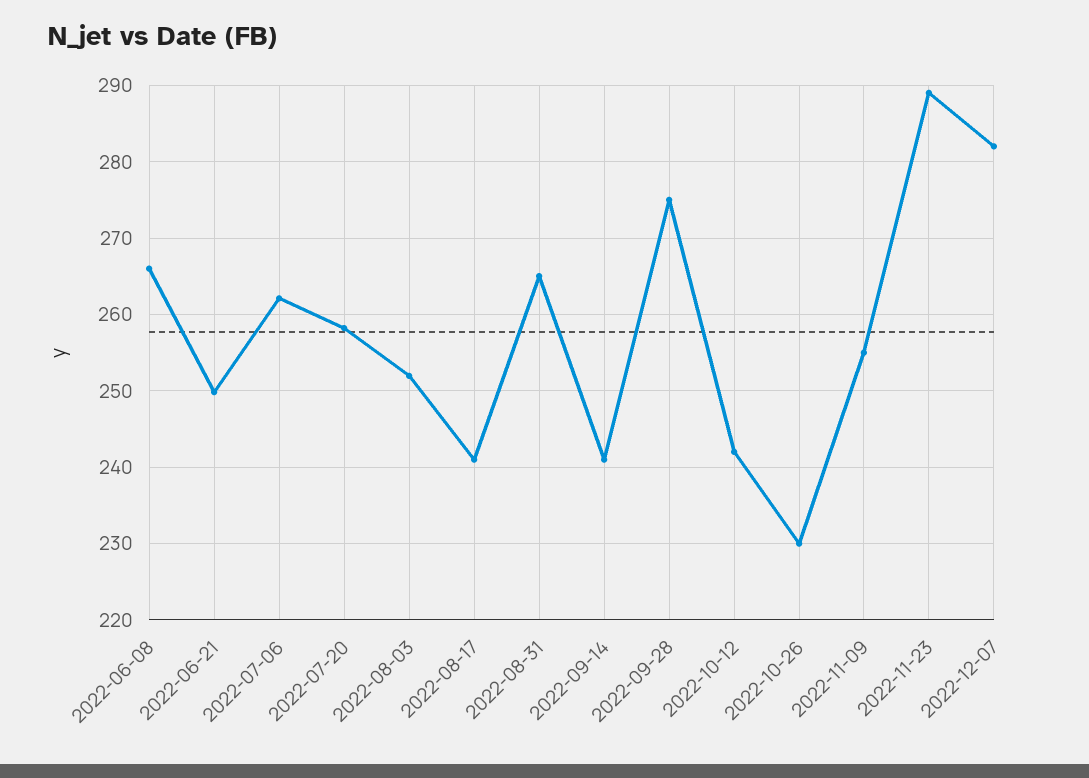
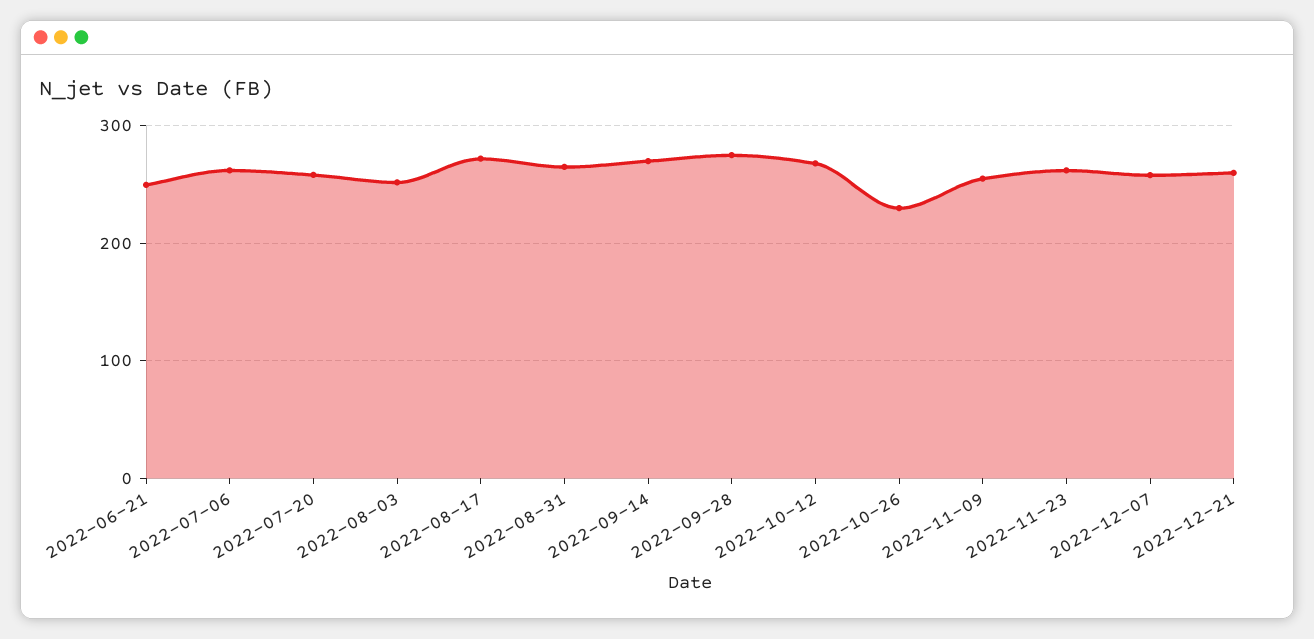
2022-06-08: 266 -> none
2022-08-17: 241 -> 270
2022-09-14: 241 -> 270
2022-10-12: 242 -> 270
2022-11-23: 289 -> 260
2022-12-07: 282 -> 260
2022-12-21: none -> 260

